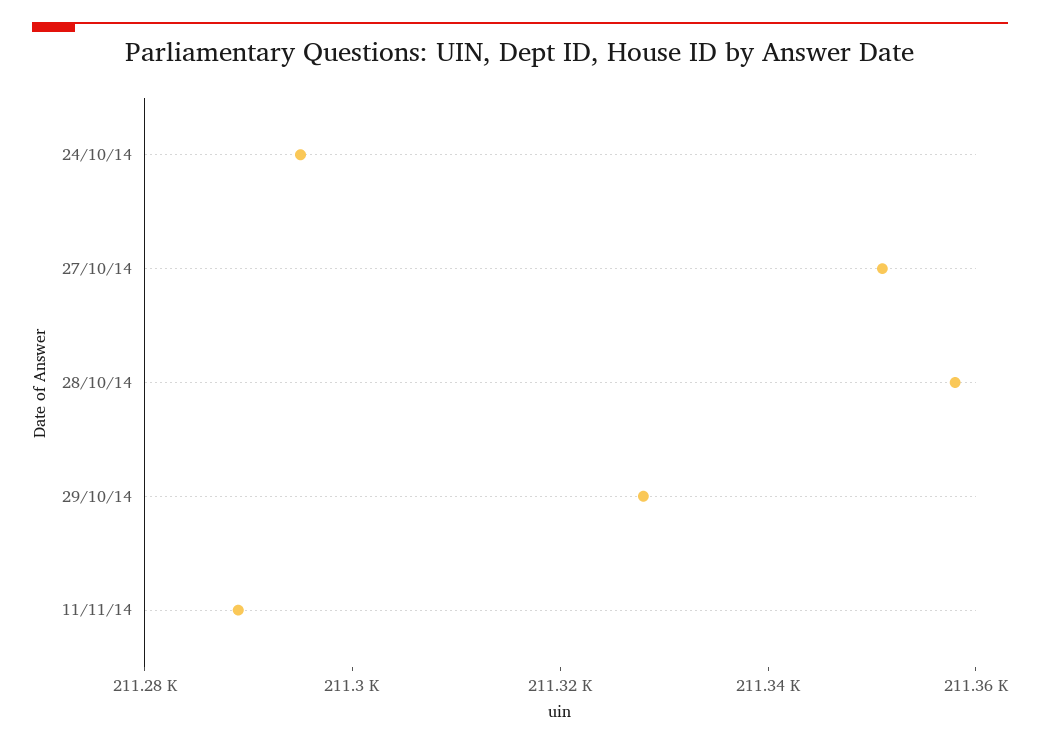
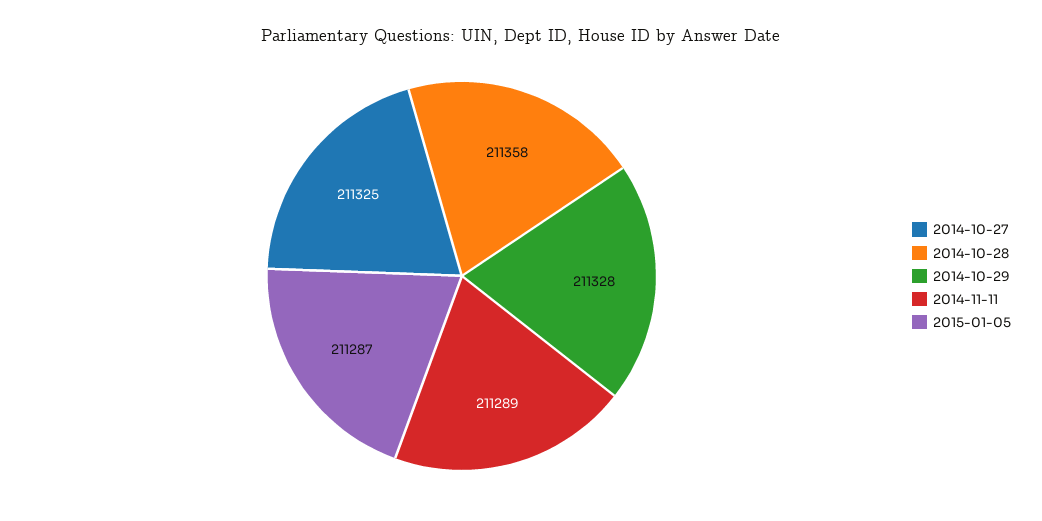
24/10/14: 211295 -> none
27/10/14: 211350 -> 211325
2015-01-05: none -> 211287

